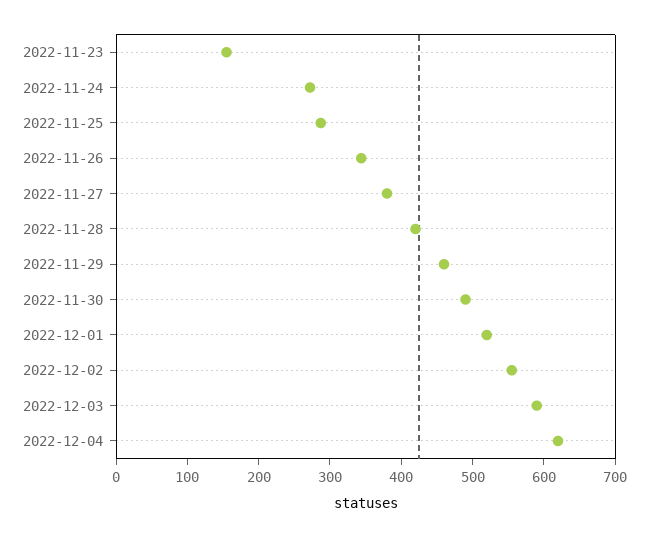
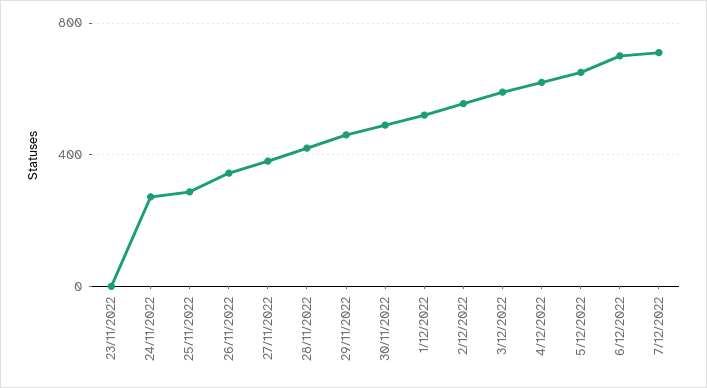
2022-11-23: 160 -> 0
5/12/2022: none -> 650
6/12/2022: none -> 700
7/12/2022: none -> 700

